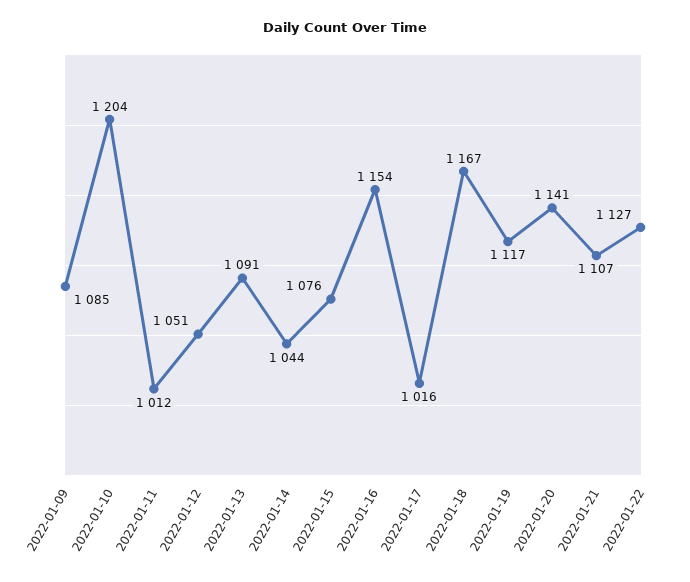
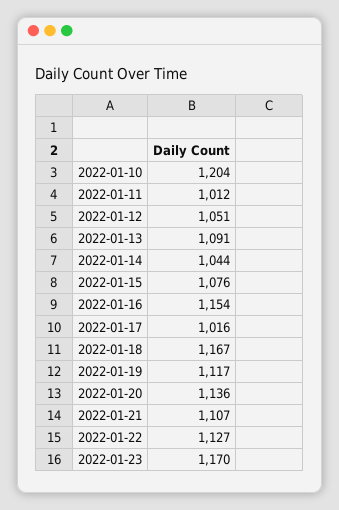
2022-01-09: 1085 -> none
2022-01-20: 1141 -> 1136
2022-01-23: none -> 1170

